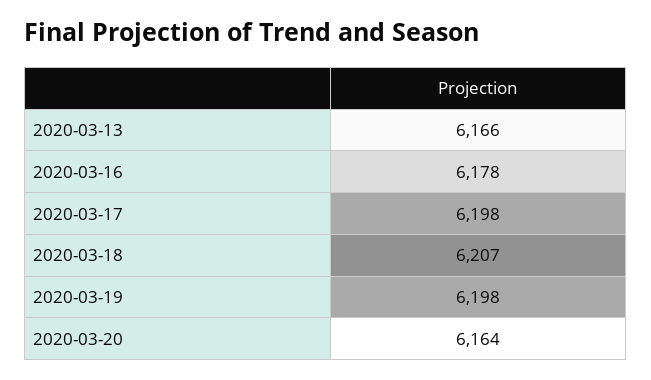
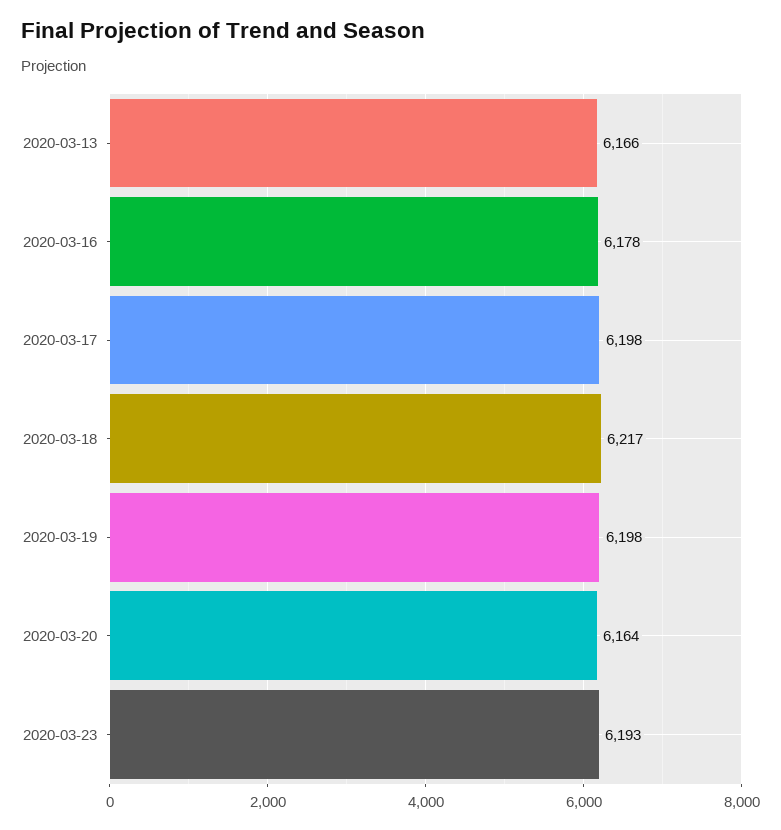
2020-03-18: 6207 -> 6217
2020-03-23: none -> 6193

